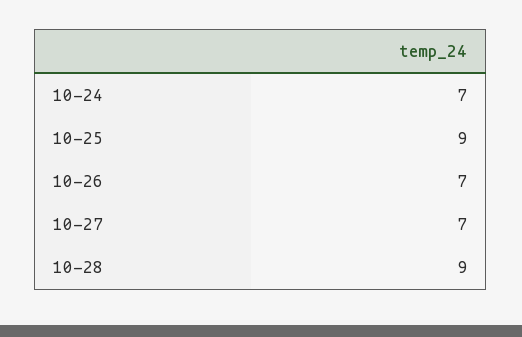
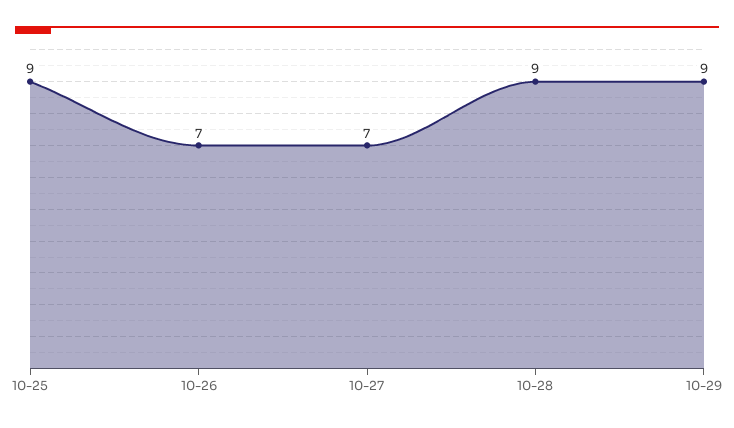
10-24: 7 -> none
10-29: none -> 9

